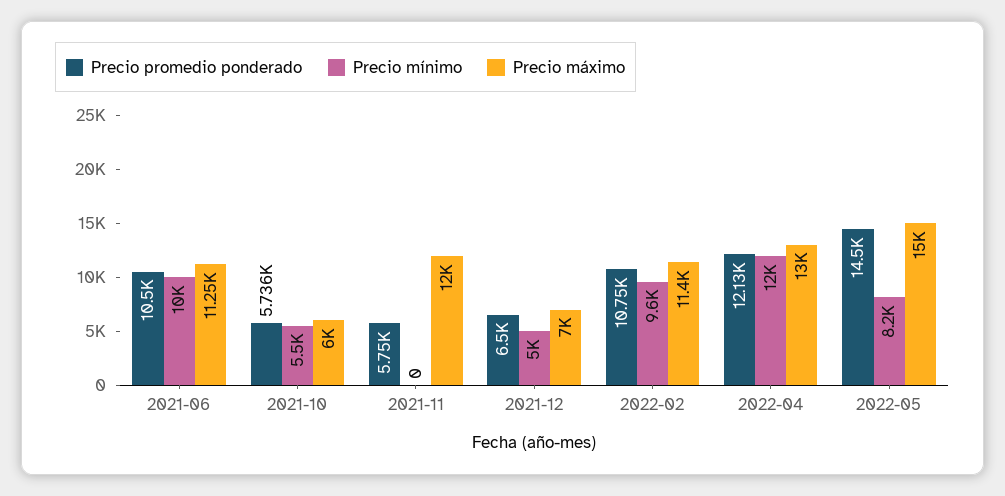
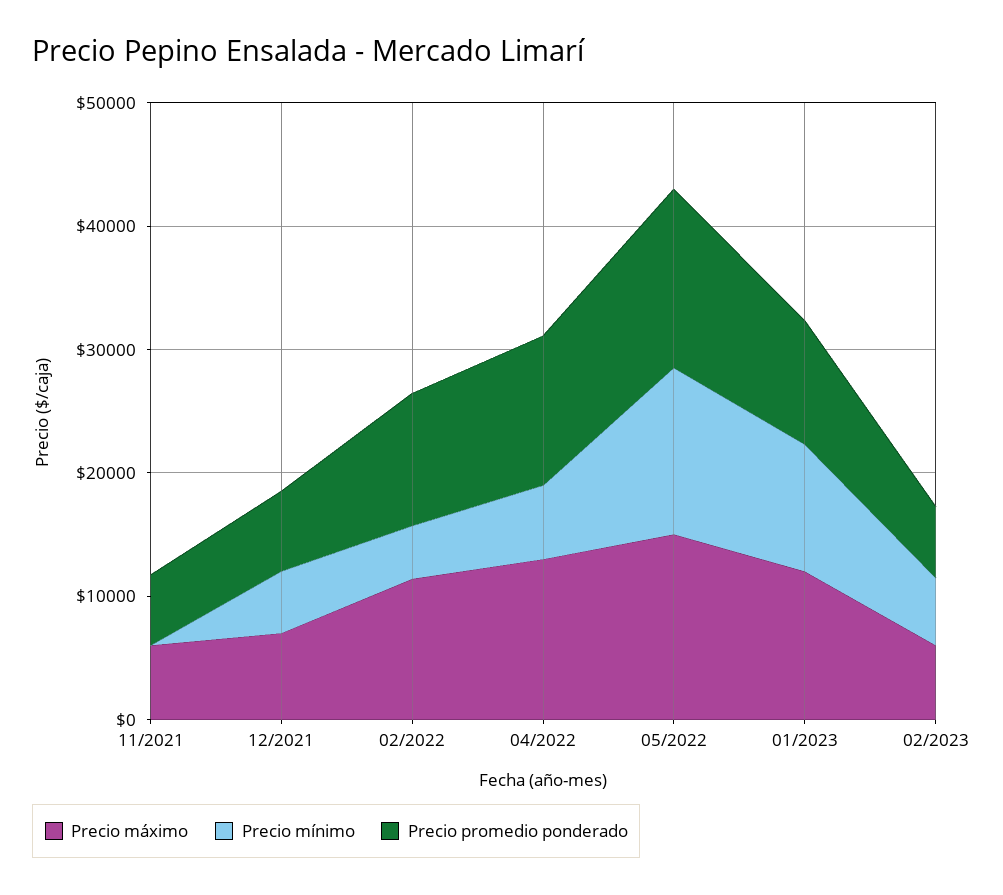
Precio promedio ponderado, 2021-06: 10500 -> none
Precio mínimo, 2021-06: 10000 -> none
Precio máximo, 2021-06: 11250 -> none
Precio promedio ponderado, 2021-10: 5736 -> none
Precio mínimo, 2021-10: 5500 -> none
Precio máximo, 2021-10: 6000 -> none
Precio máximo, 2021-11: 12000 -> 6000
Precio mínimo, 2022-02: 9600 -> 4000
Precio mínimo, 2022-04: 12000 -> 6000
Precio mínimo, 2022-05: 8200 -> 14000
Precio máximo, 01/2023: none -> 12000
Precio mínimo, 01/2023: none -> 10000
Precio promedio ponderado, 01/2023: none -> 10000
Precio máximo, 02/2023: none -> 6000
Precio mínimo, 02/2023: none -> 6000
Precio promedio ponderado, 02/2023: none -> 6000

